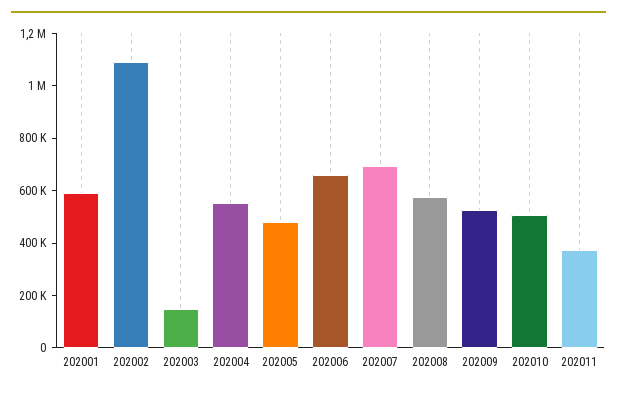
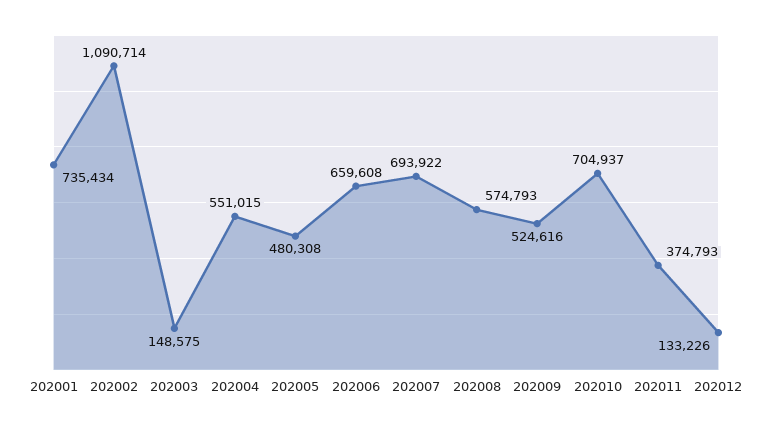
202001: 600000 -> 735434
202010: 500000 -> 704937
202012: none -> 133226

